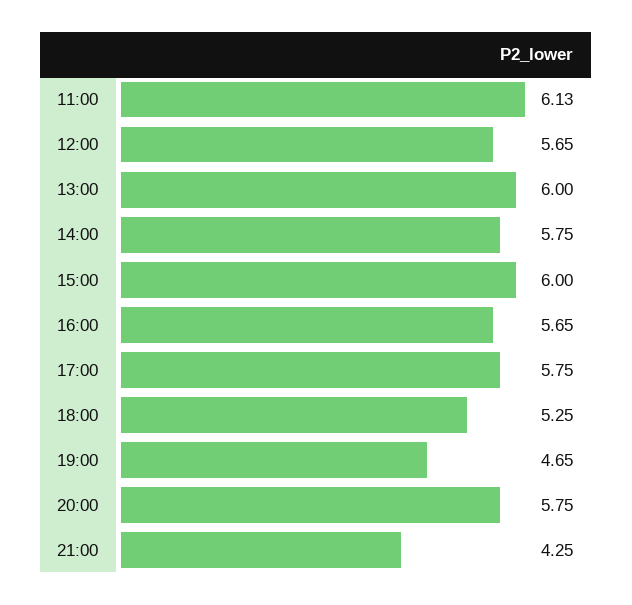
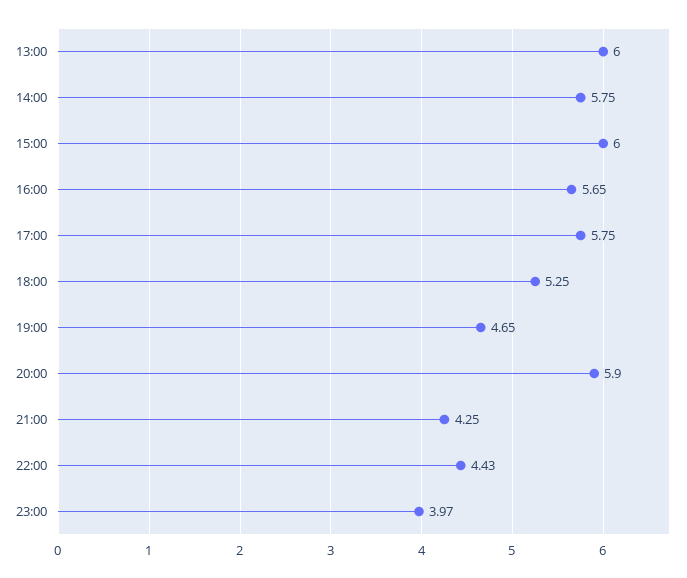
11:00: 6.13 -> none
12:00: 5.65 -> none
20:00: 5.75 -> 5.9
22:00: none -> 4.43
23:00: none -> 3.97

